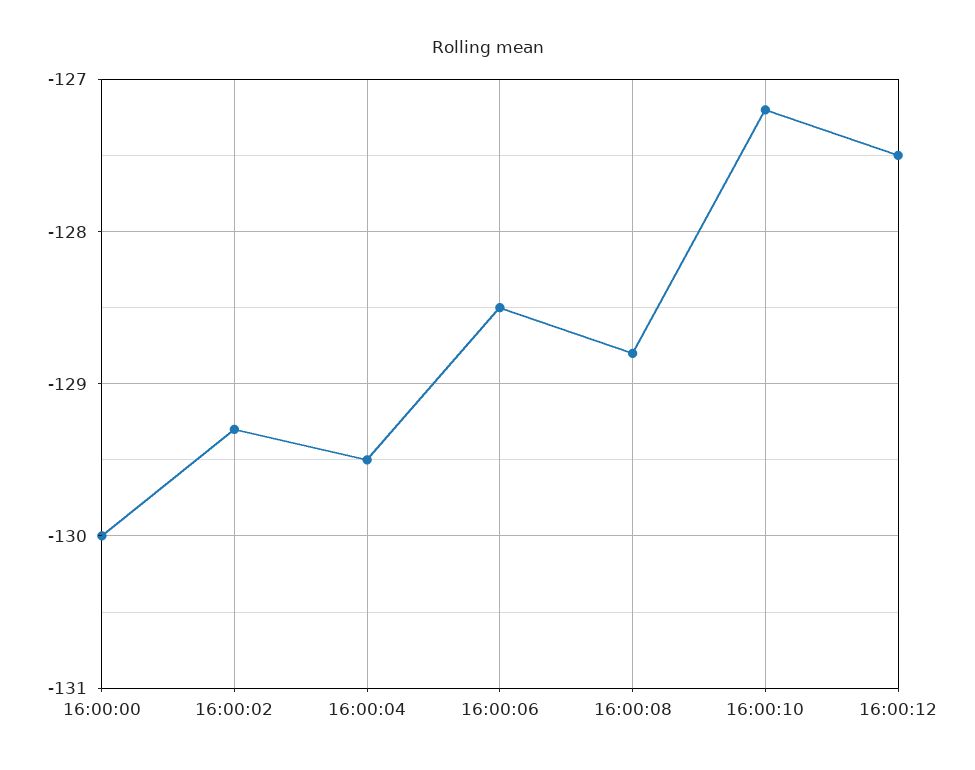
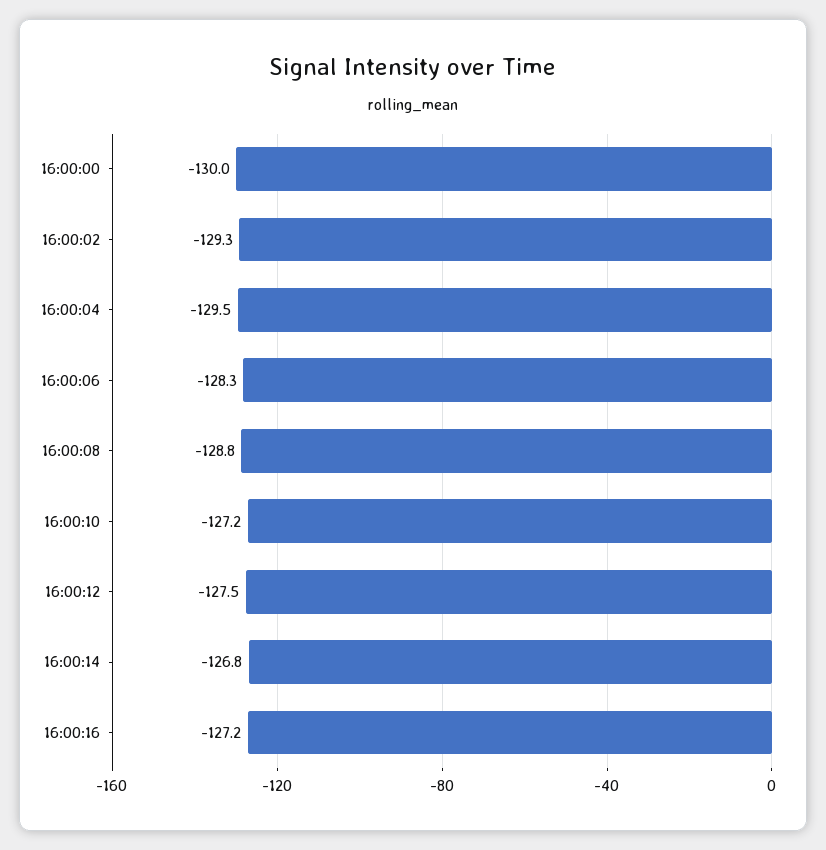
16:00:06: -128.5 -> -128.3
16:00:14: none -> -126.8
16:00:16: none -> -127.2

